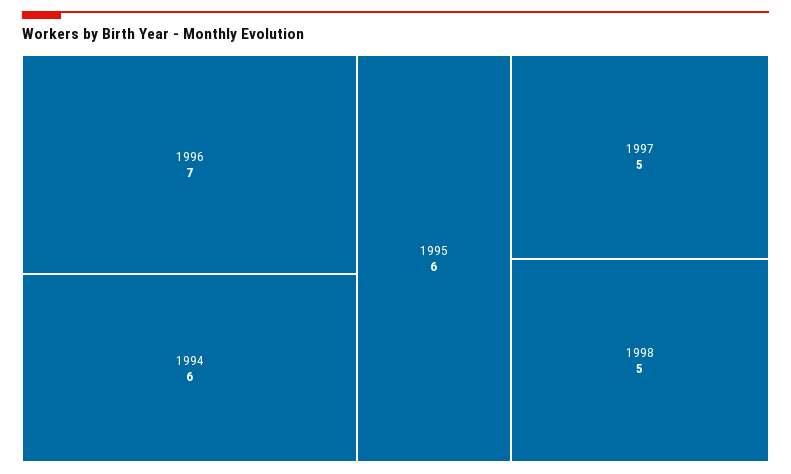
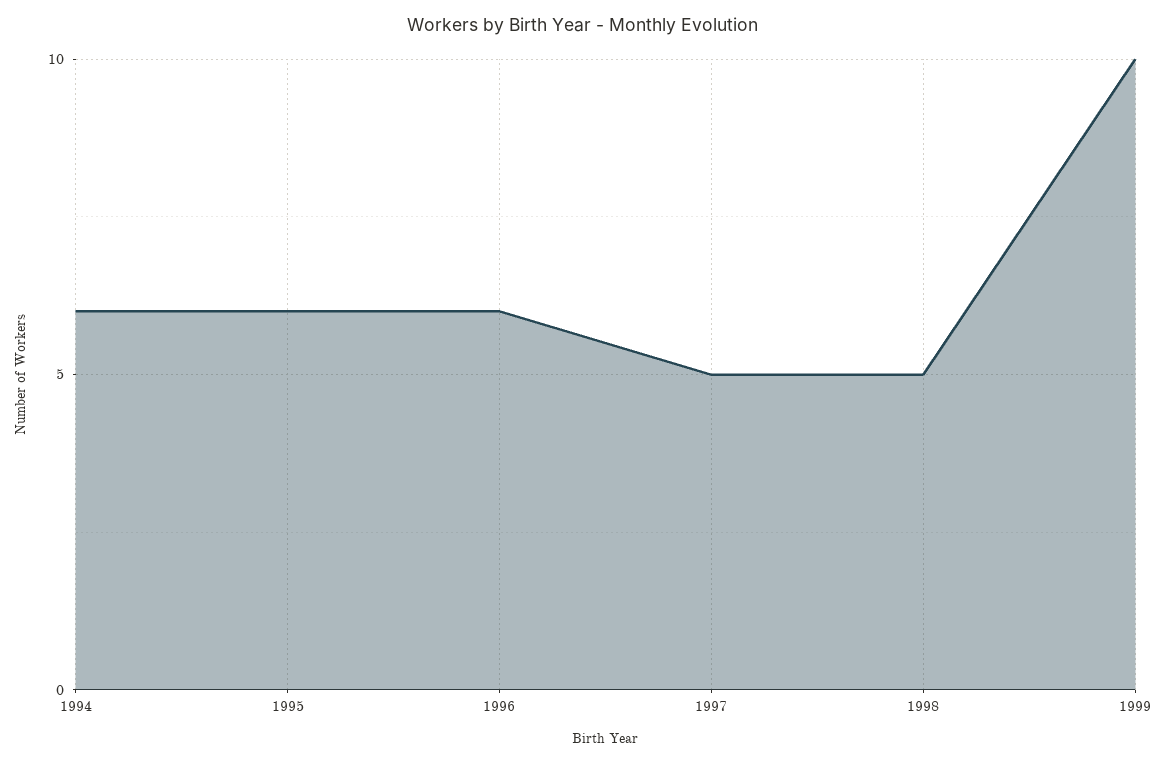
1996: 7 -> 6
1999: none -> 10

